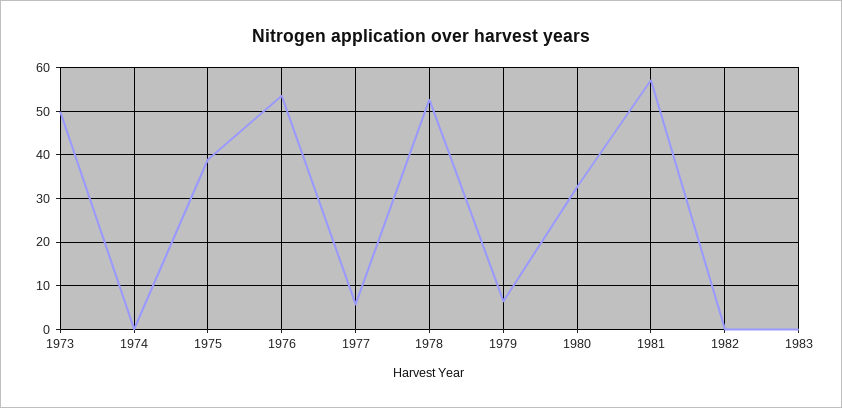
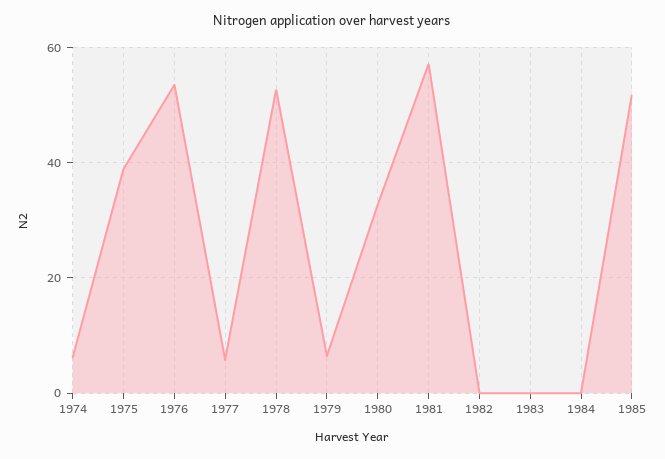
1973: 50 -> none
1974: 0 -> 6
1984: none -> 0
1985: none -> 52

